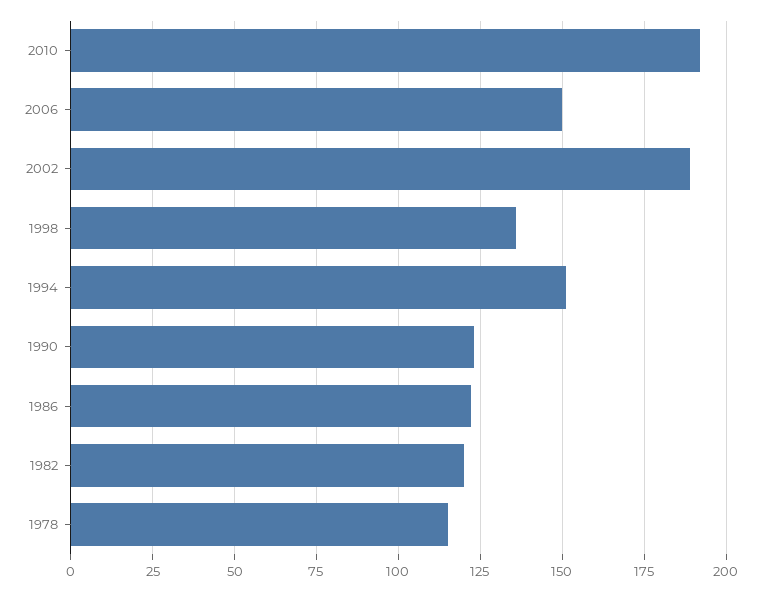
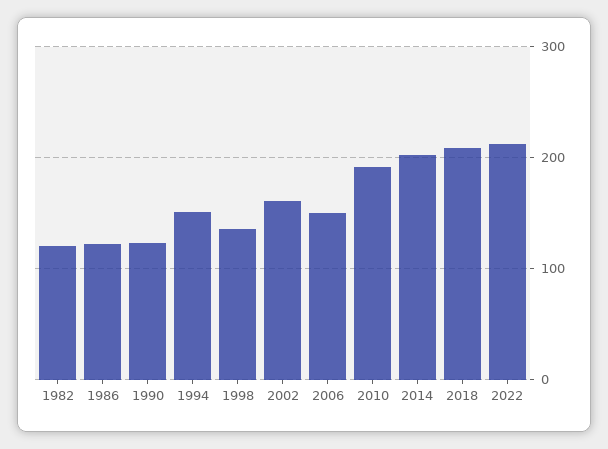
2002: 190 -> 160
1978: 115 -> none
2014: none -> 200
2018: none -> 210
2022: none -> 210

